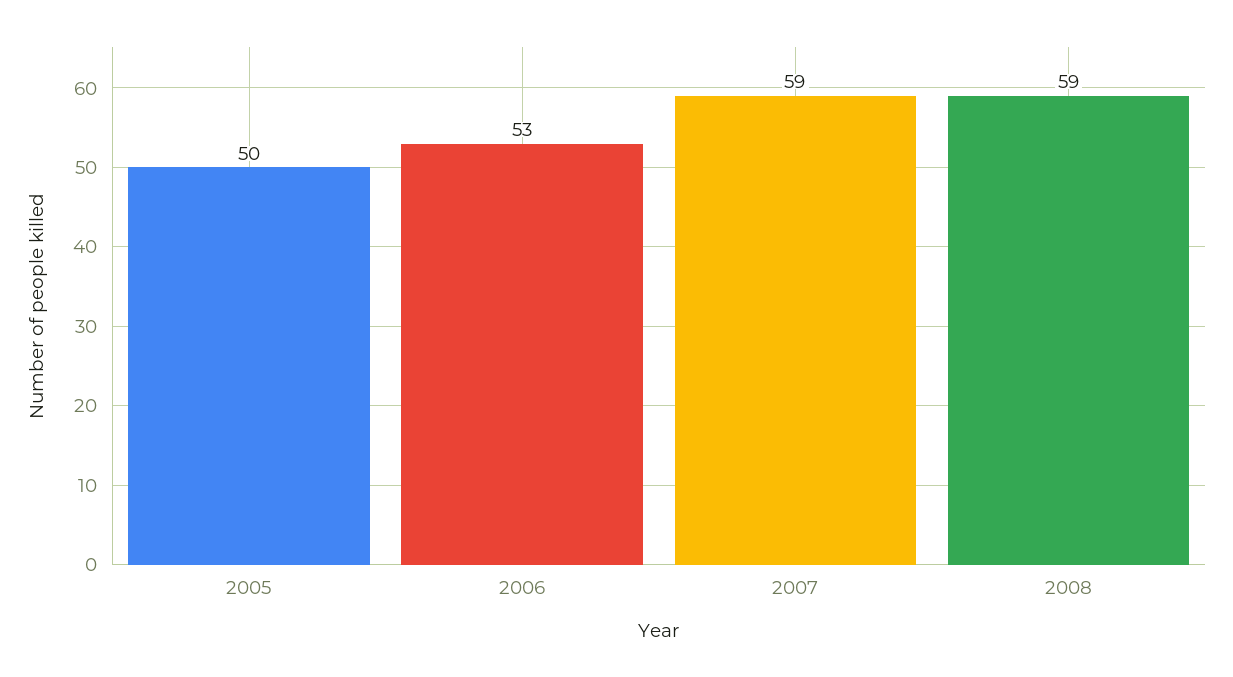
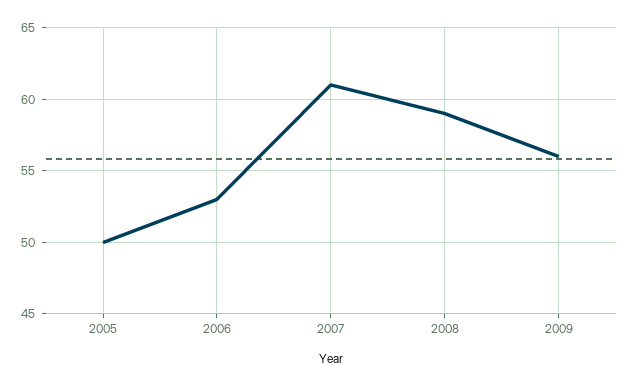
2007: 59 -> 61
2009: none -> 56

